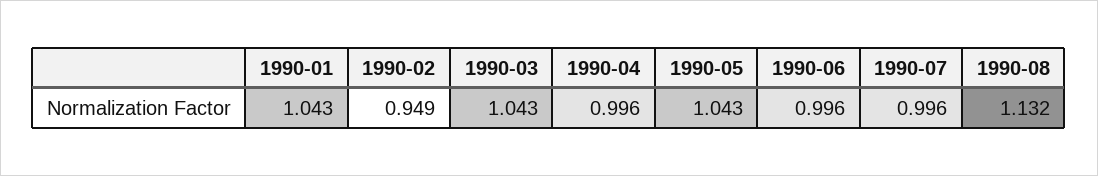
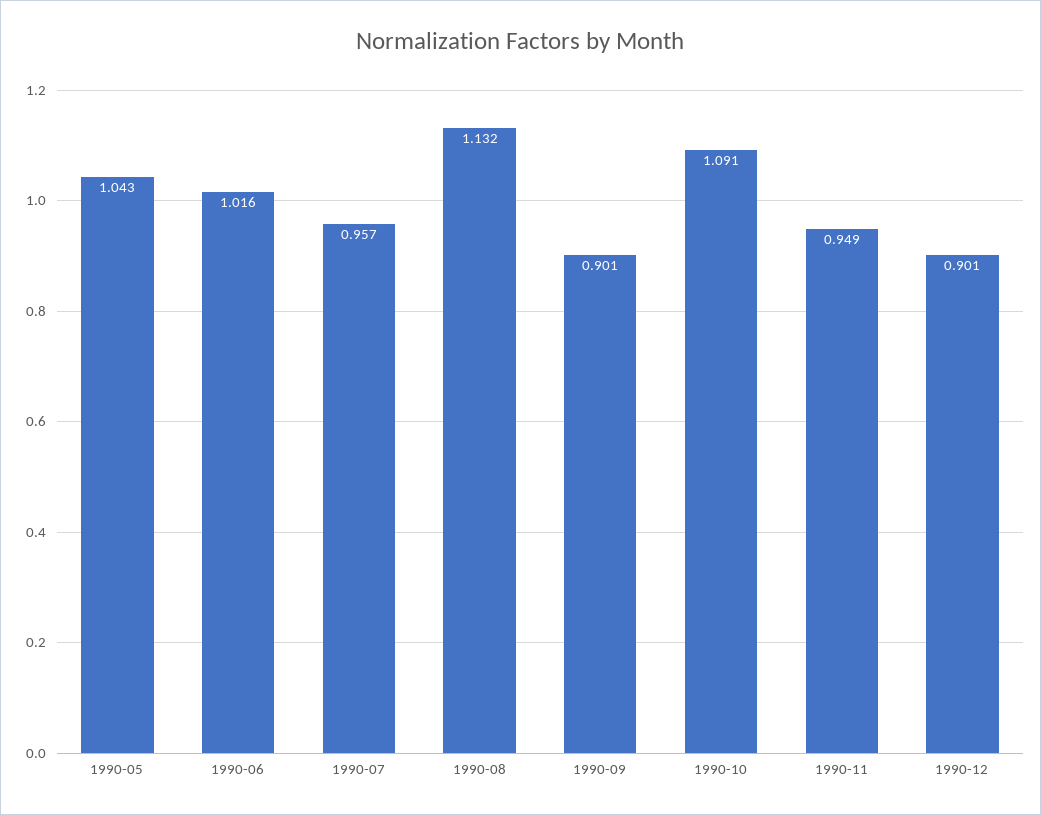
1990-01: 1.043 -> none
1990-02: 0.949 -> none
1990-03: 1.043 -> none
1990-04: 0.996 -> none
1990-06: 0.996 -> 1.016
1990-07: 0.996 -> 0.957
1990-09: none -> 0.901
1990-10: none -> 1.091
1990-11: none -> 0.949
1990-12: none -> 0.901

